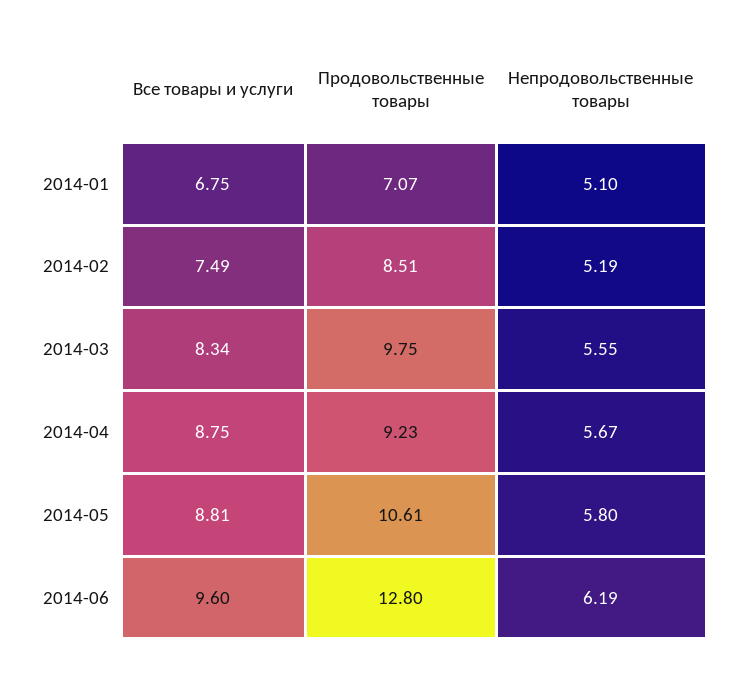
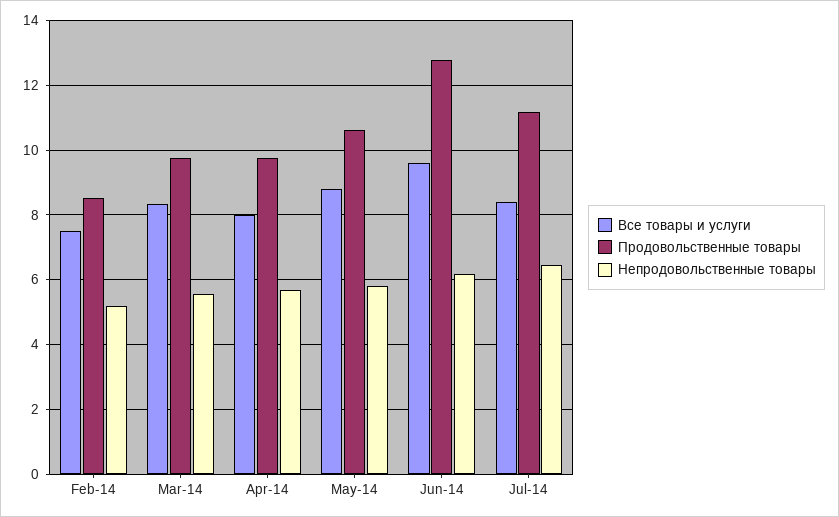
Все товары и услуги, 2014-01: 6.75 -> none
Продовольственные товары, 2014-01: 7.07 -> none
Непродовольственные товары, 2014-01: 5.1 -> none
Все товары и услуги, 2014-04: 8.75 -> 8
Продовольственные товары, 2014-04: 9.23 -> 9.8
Все товары и услуги, Jul-14: none -> 8.4
Продовольственные товары, Jul-14: none -> 11.2
Непродовольственные товары, Jul-14: none -> 6.4

